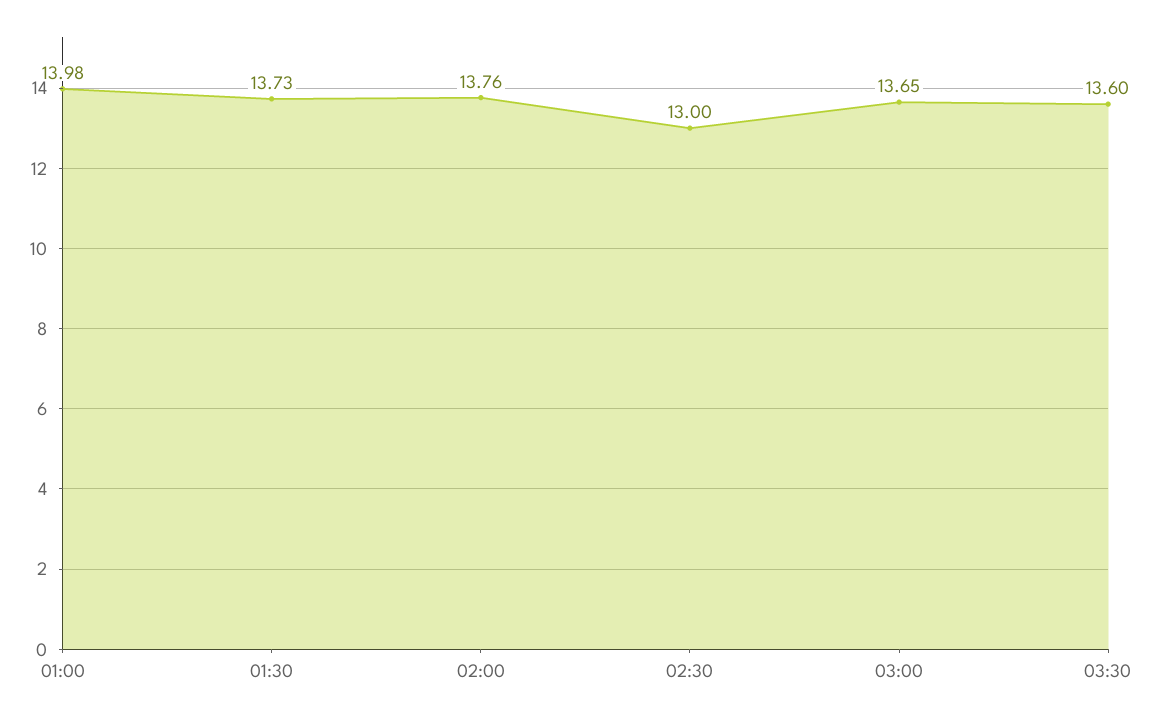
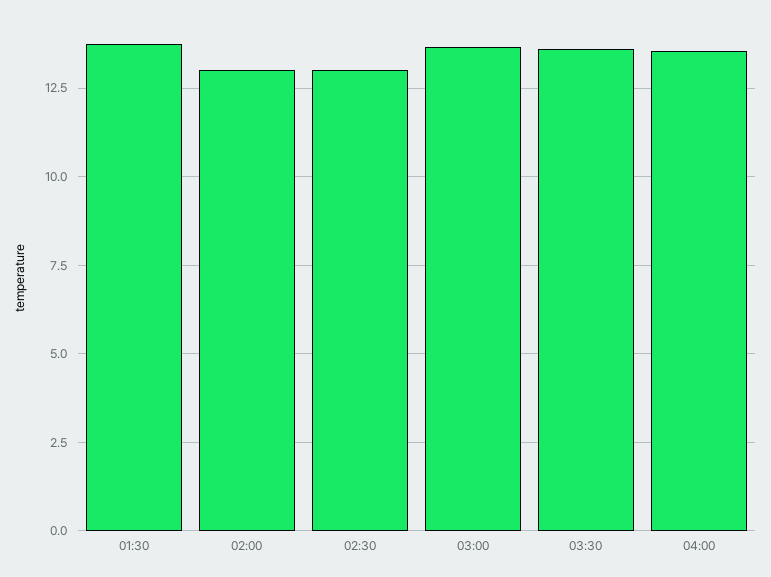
01:00: 13.98 -> none
02:00: 13.76 -> 13
04:00: none -> 13.5

